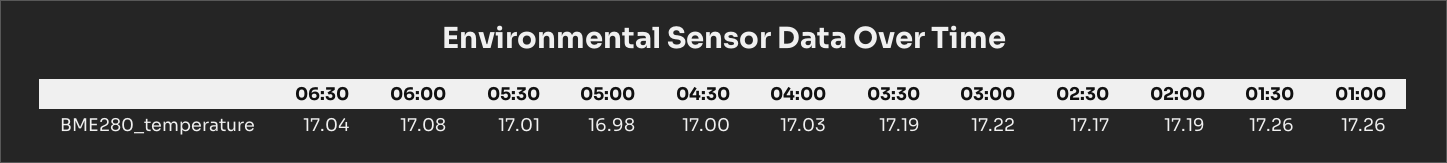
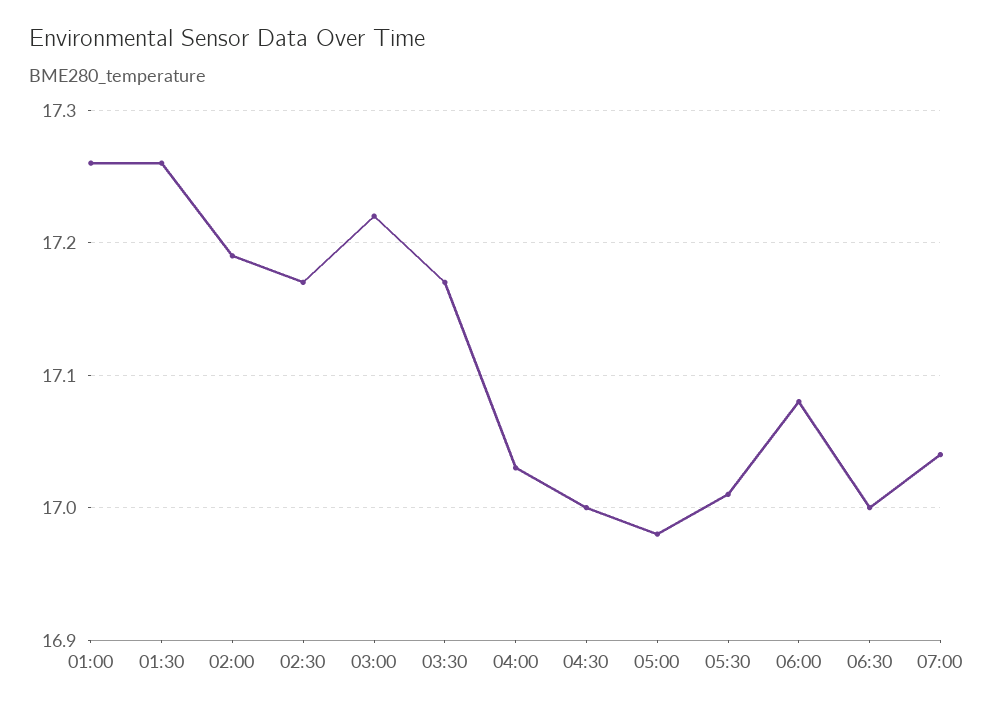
06:30: 17.04 -> 17
03:30: 17.19 -> 17.17
07:00: none -> 17.04

